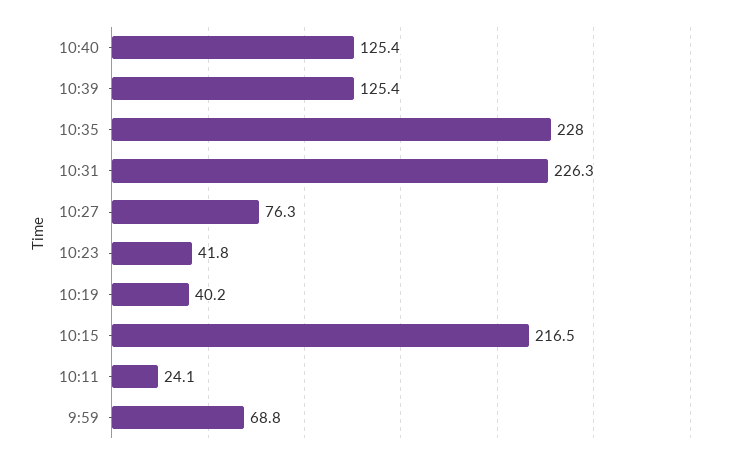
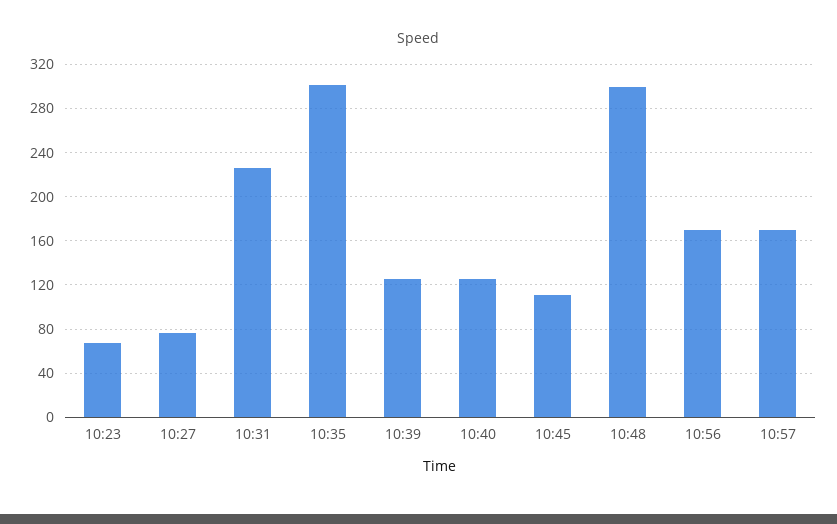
10:35: 228 -> 300
10:23: 41.8 -> 70
10:19: 40.2 -> none
10:15: 216.5 -> none
10:11: 24.1 -> none
9:59: 68.8 -> none
10:45: none -> 110
10:48: none -> 300
10:56: none -> 170
10:57: none -> 170

